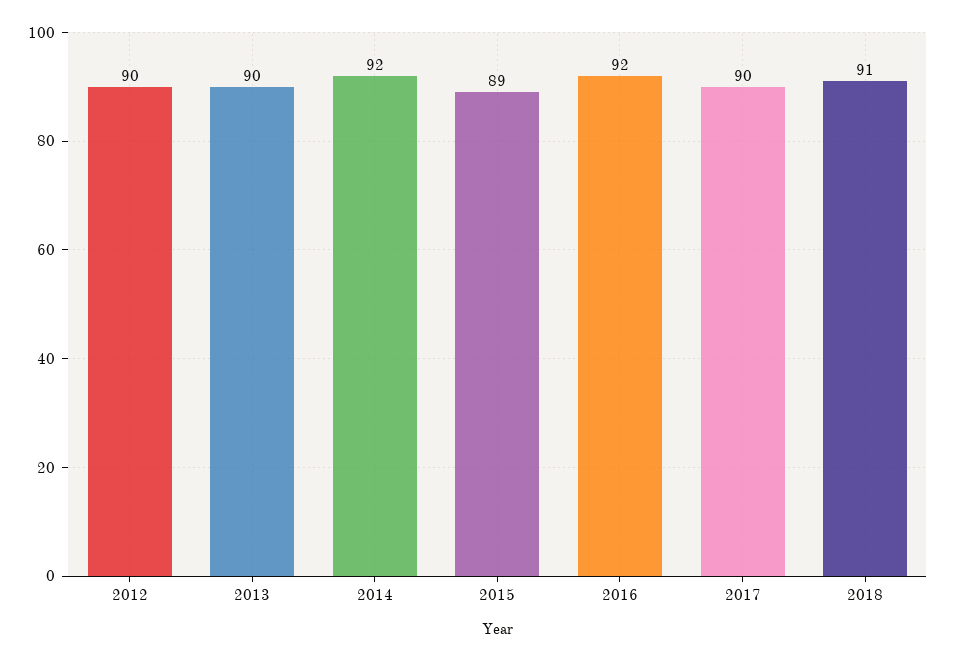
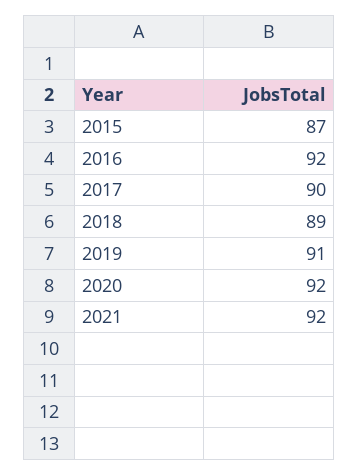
2012: 90 -> none
2013: 90 -> none
2014: 92 -> none
2015: 89 -> 87
2018: 91 -> 89
2019: none -> 91
2020: none -> 92
2021: none -> 92

